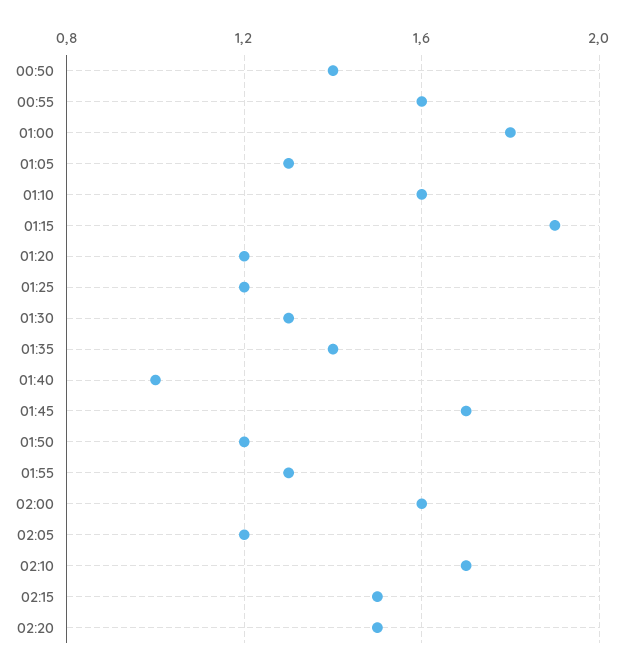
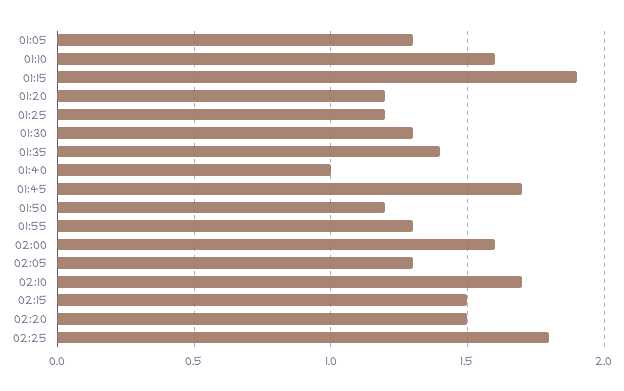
00:50: 1.4 -> none
00:55: 1.6 -> none
01:00: 1.8 -> none
02:05: 1.2 -> 1.3
02:25: none -> 1.8

